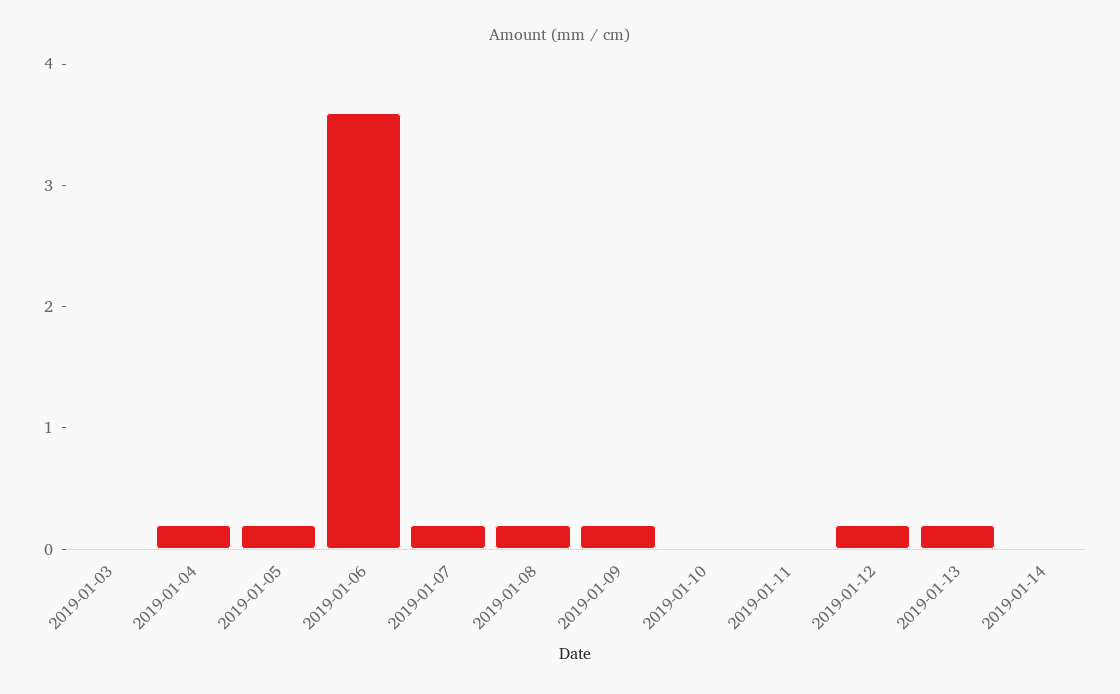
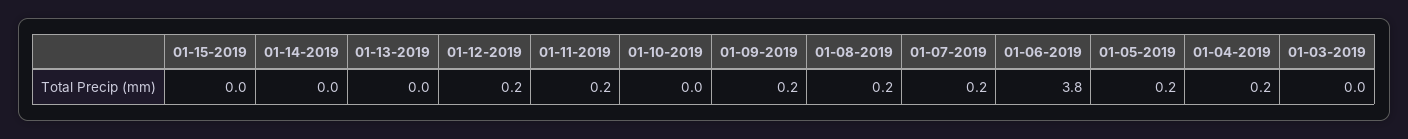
2019-01-06: 3.6 -> 3.8
2019-01-11: 0 -> 0.2
2019-01-13: 0.2 -> 0
01-15-2019: none -> 0

